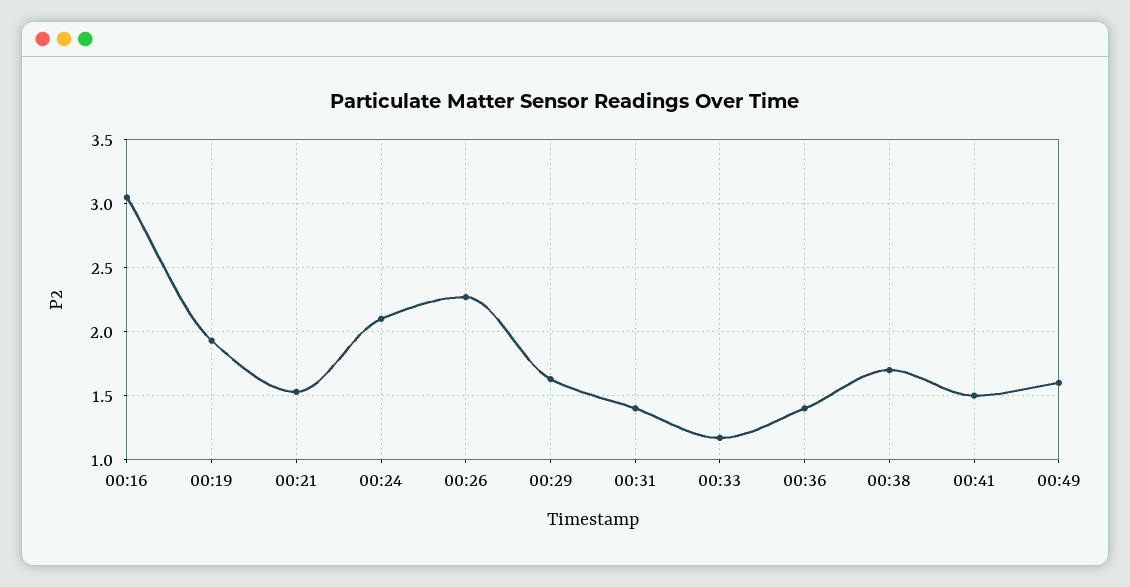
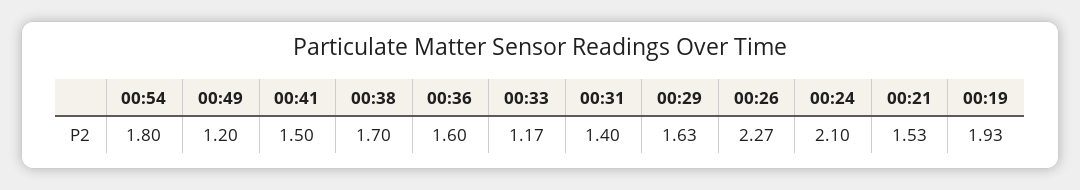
00:16: 3.05 -> none
00:36: 1.4 -> 1.6
00:49: 1.6 -> 1.2
00:54: none -> 1.8

